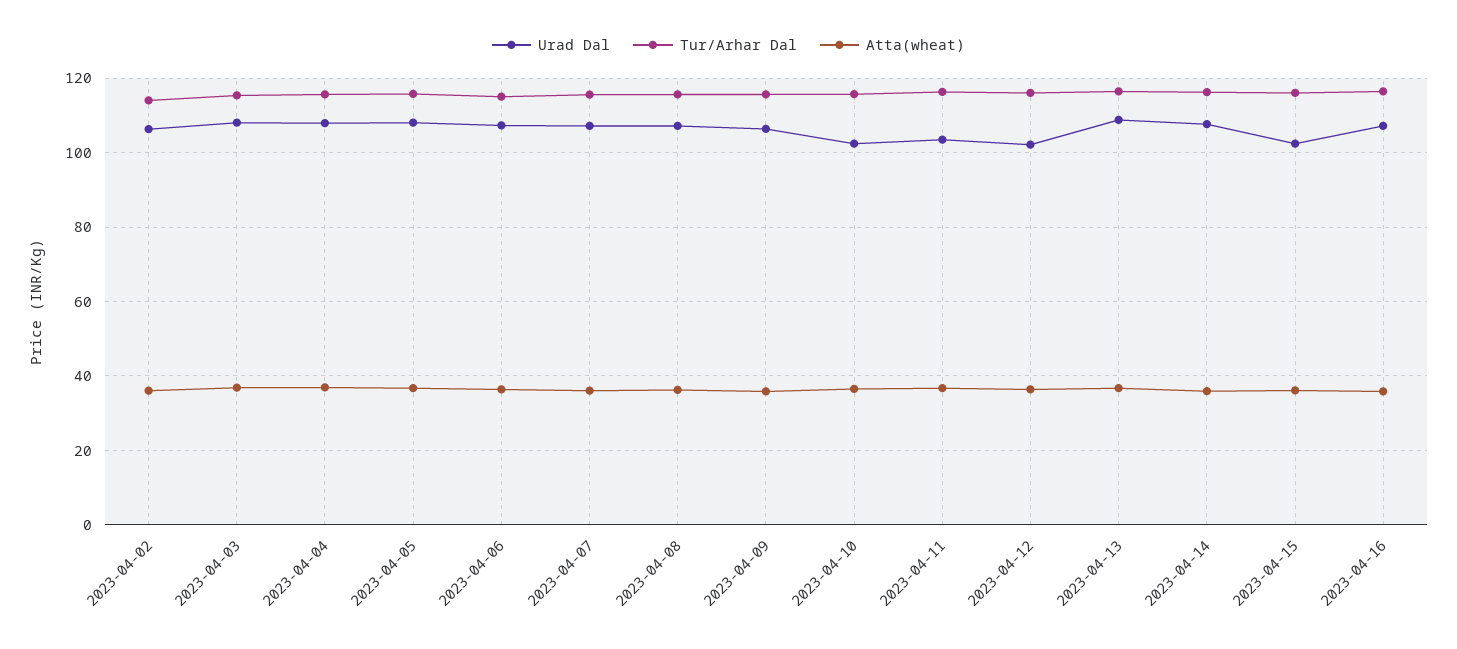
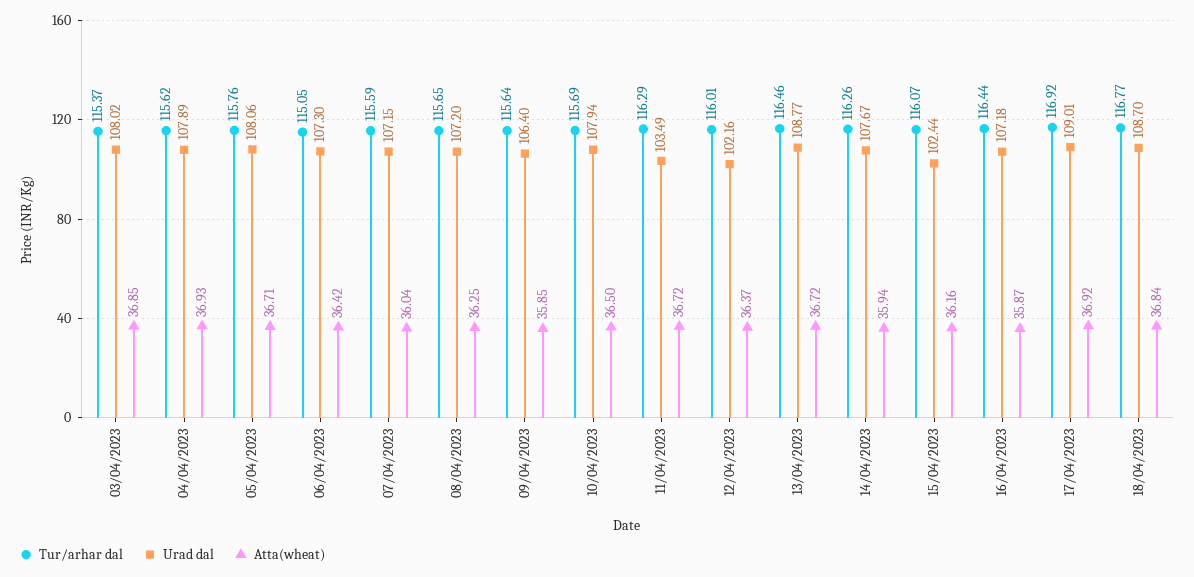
Urad Dal, 2023-04-02: 106 -> none
Tur/Arhar Dal, 2023-04-02: 114 -> none
Atta(wheat), 2023-04-02: 36 -> none
Urad Dal, 2023-04-10: 102 -> 107.94
Tur/Arhar Dal, 17/04/2023: none -> 116.92
Urad Dal, 17/04/2023: none -> 109.01
Atta(wheat), 17/04/2023: none -> 36.92
Tur/Arhar Dal, 18/04/2023: none -> 116.77
Urad Dal, 18/04/2023: none -> 108.7
Atta(wheat), 18/04/2023: none -> 36.84

